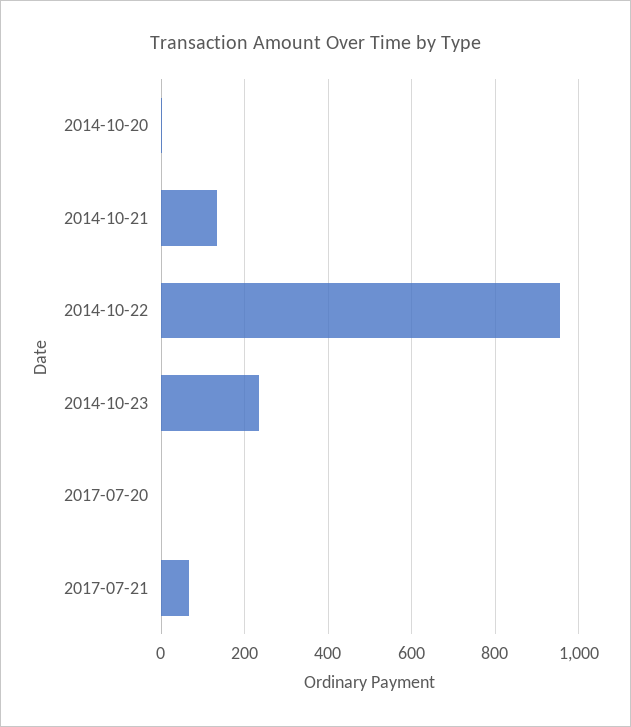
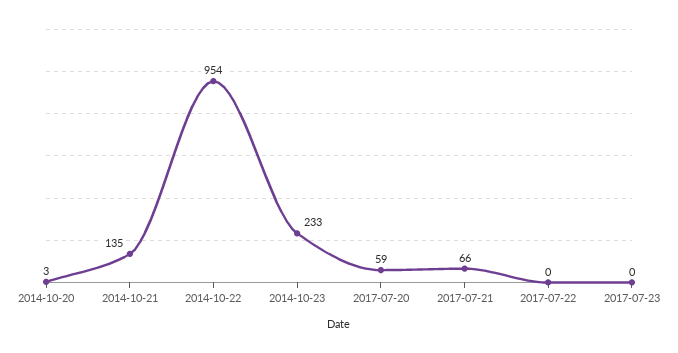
2017-07-20: 0 -> 59
2017-07-22: none -> 0
2017-07-23: none -> 0

